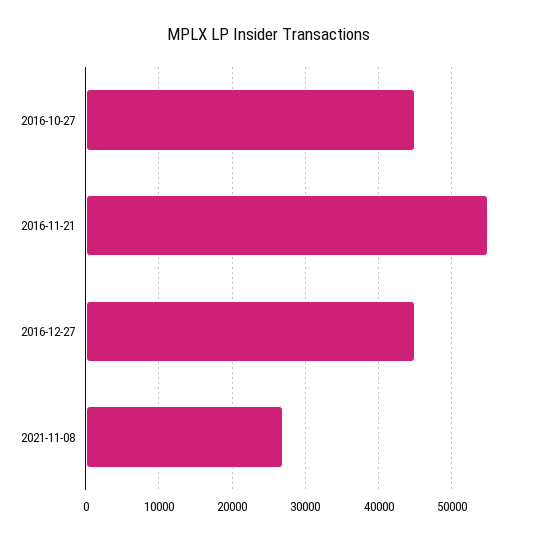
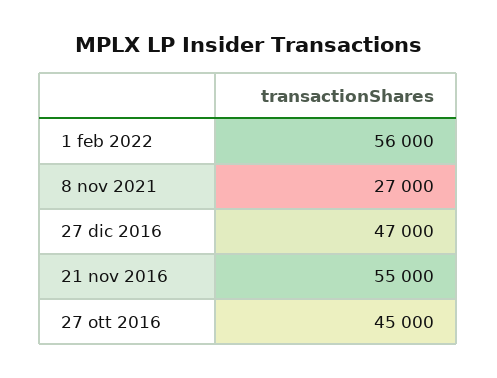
2016-12-27: 45000 -> 47000
1 feb 2022: none -> 56000

